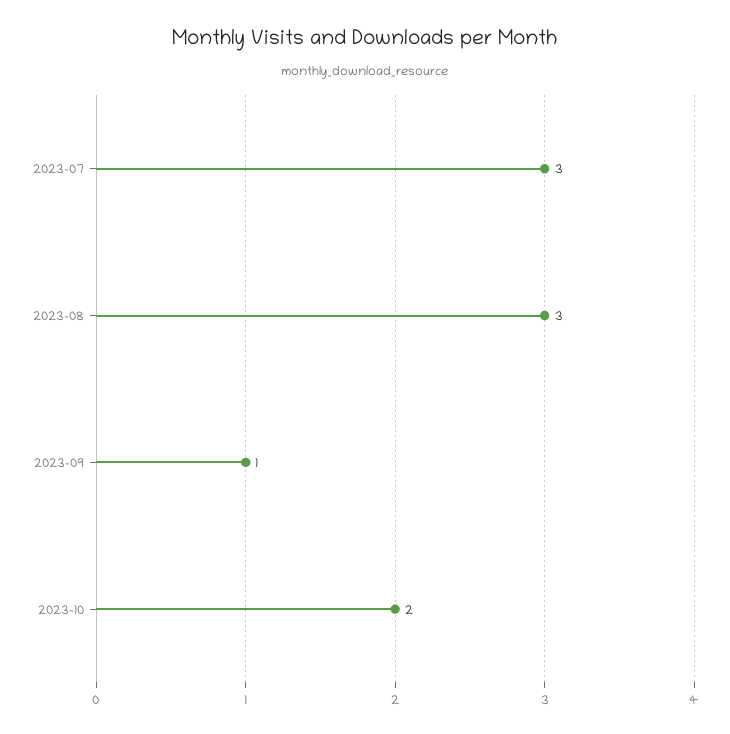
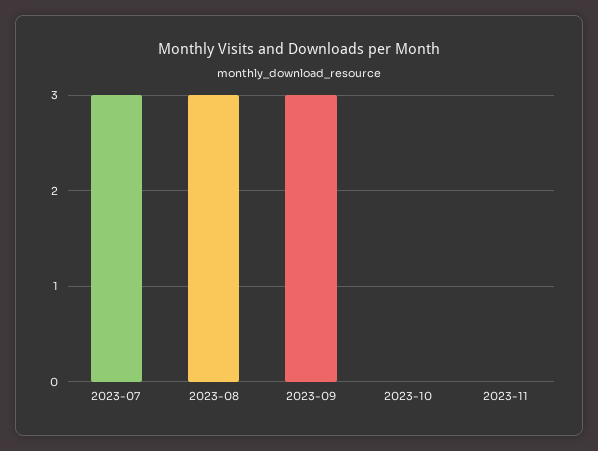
2023-09: 1 -> 3
2023-10: 2 -> 0
2023-11: none -> 0

